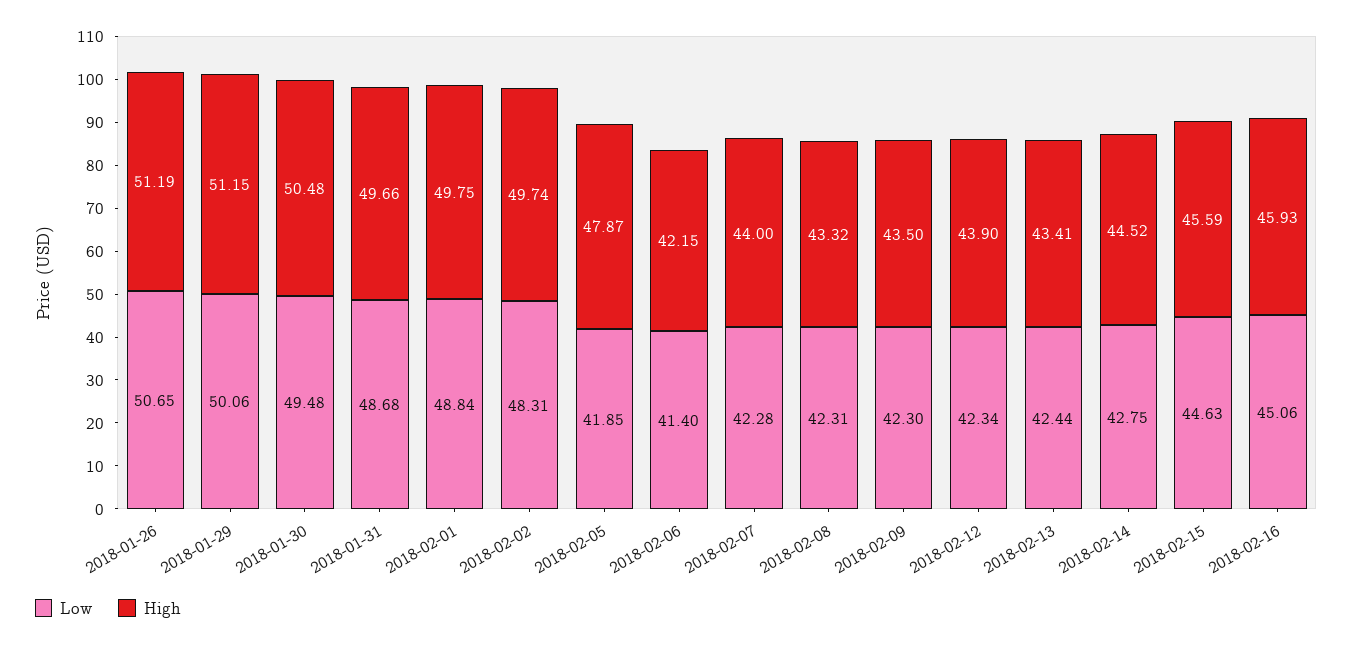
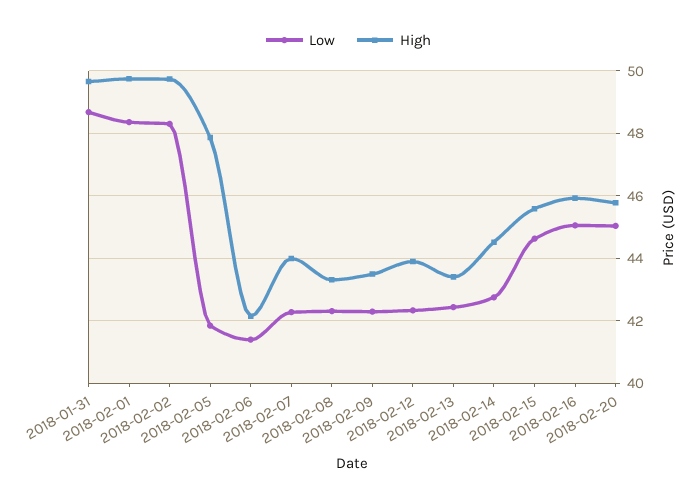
Low, 2018-01-26: 50.65 -> none
High, 2018-01-26: 51.19 -> none
Low, 2018-01-29: 50.06 -> none
High, 2018-01-29: 51.15 -> none
Low, 2018-01-30: 49.48 -> none
High, 2018-01-30: 50.48 -> none
Low, 2018-02-01: 48.84 -> 48.4
Low, 2018-02-20: none -> 45
High, 2018-02-20: none -> 45.8

